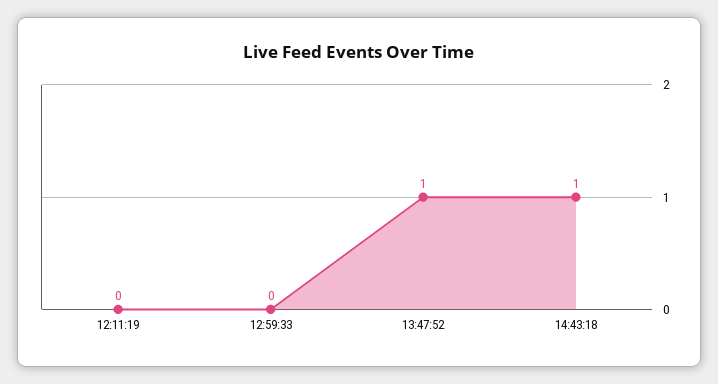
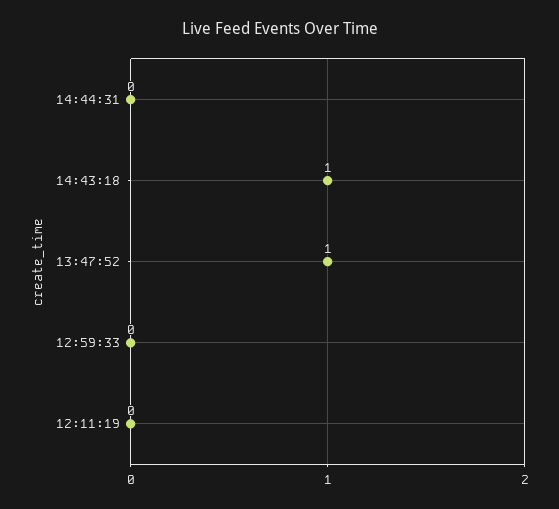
14:44:31: none -> 0

